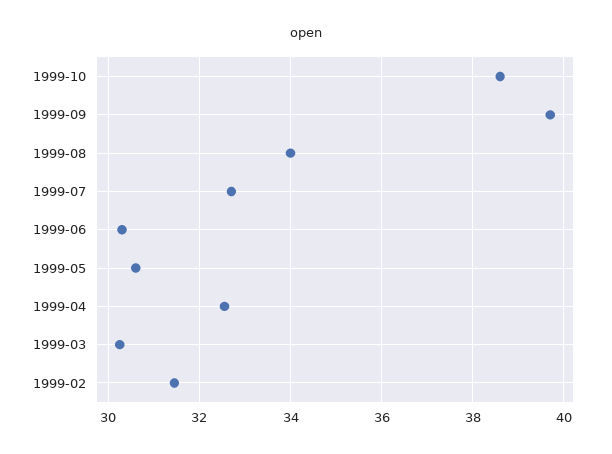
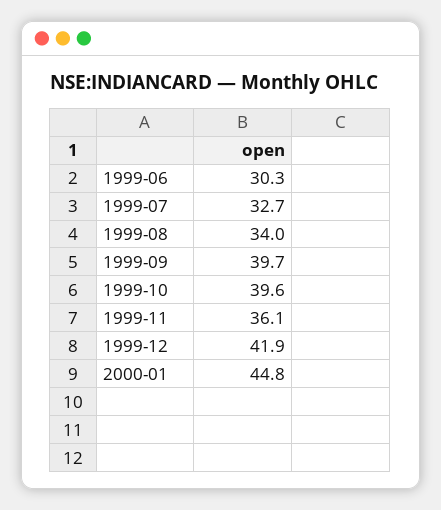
1999-10: 38.6 -> 39.6
1999-05: 30.6 -> none
1999-04: 32.6 -> none
1999-03: 30.2 -> none
1999-02: 31.4 -> none
1999-11: none -> 36.1
1999-12: none -> 41.9
2000-01: none -> 44.8

